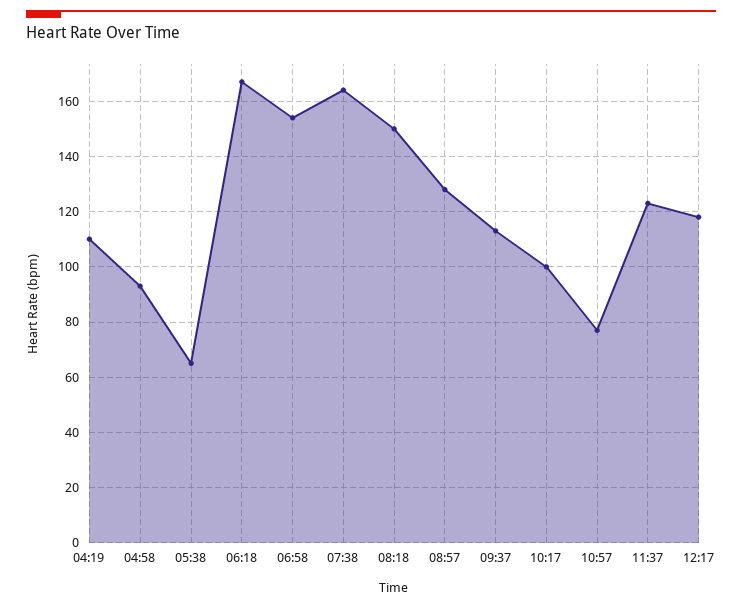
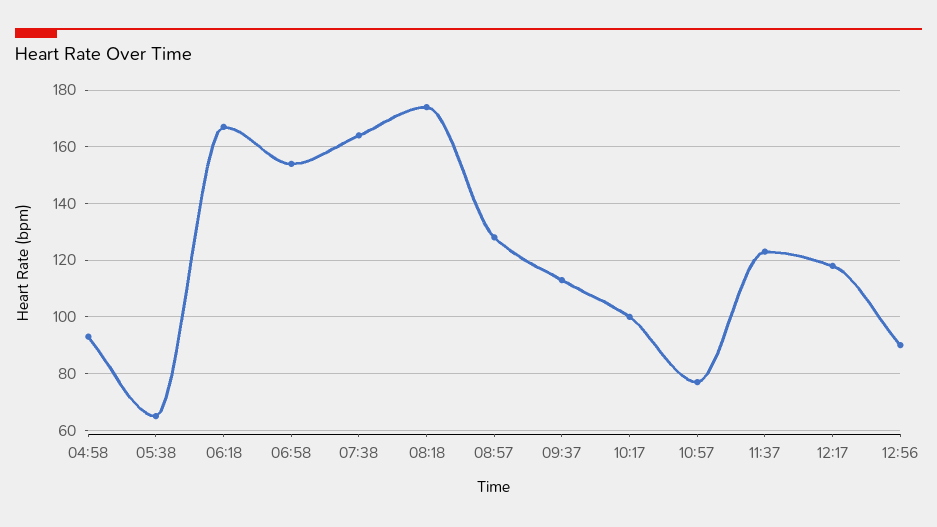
04:19: 110 -> none
08:18: 150 -> 175
12:56: none -> 90

